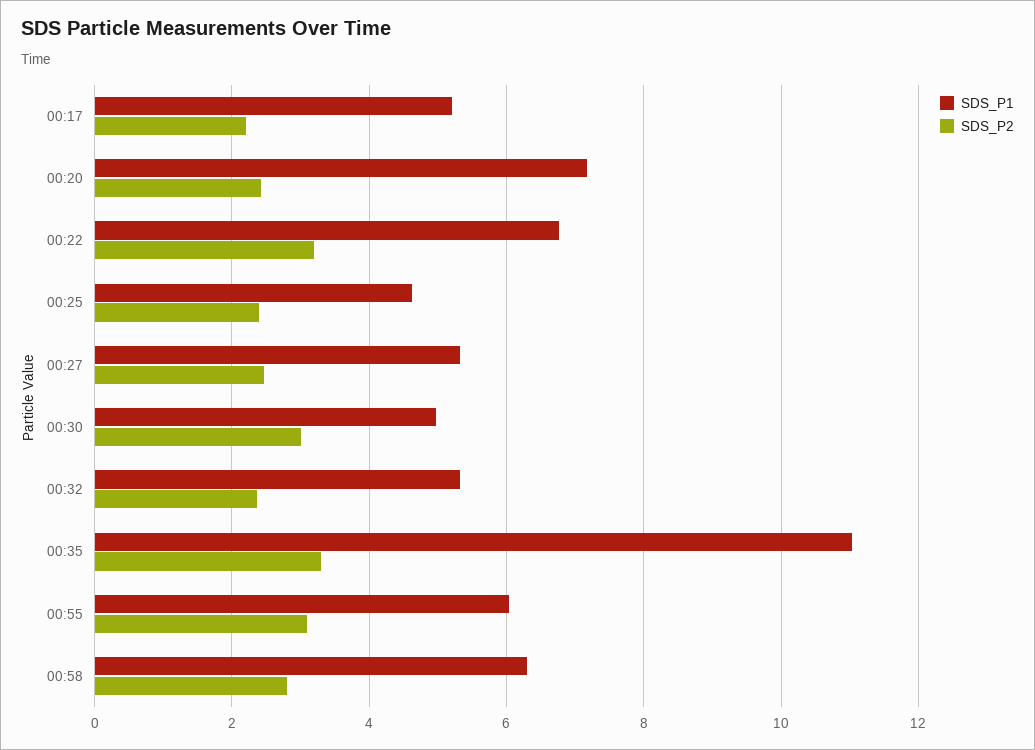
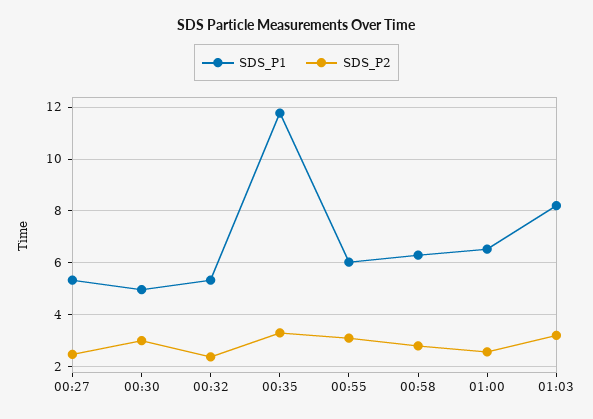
SDS_P1, 00:17: 5.2 -> none
SDS_P2, 00:17: 2.2 -> none
SDS_P1, 00:20: 7.2 -> none
SDS_P2, 00:20: 2.4 -> none
SDS_P1, 00:22: 6.8 -> none
SDS_P2, 00:22: 3.2 -> none
SDS_P1, 00:25: 4.6 -> none
SDS_P2, 00:25: 2.4 -> none
SDS_P1, 00:35: 11 -> 11.75
SDS_P1, 01:00: none -> 6.5
SDS_P2, 01:00: none -> 2.5
SDS_P1, 01:03: none -> 8.25
SDS_P2, 01:03: none -> 3.25

